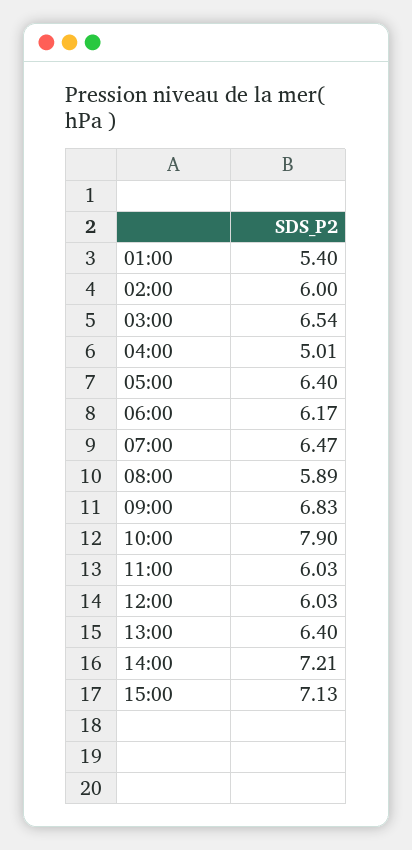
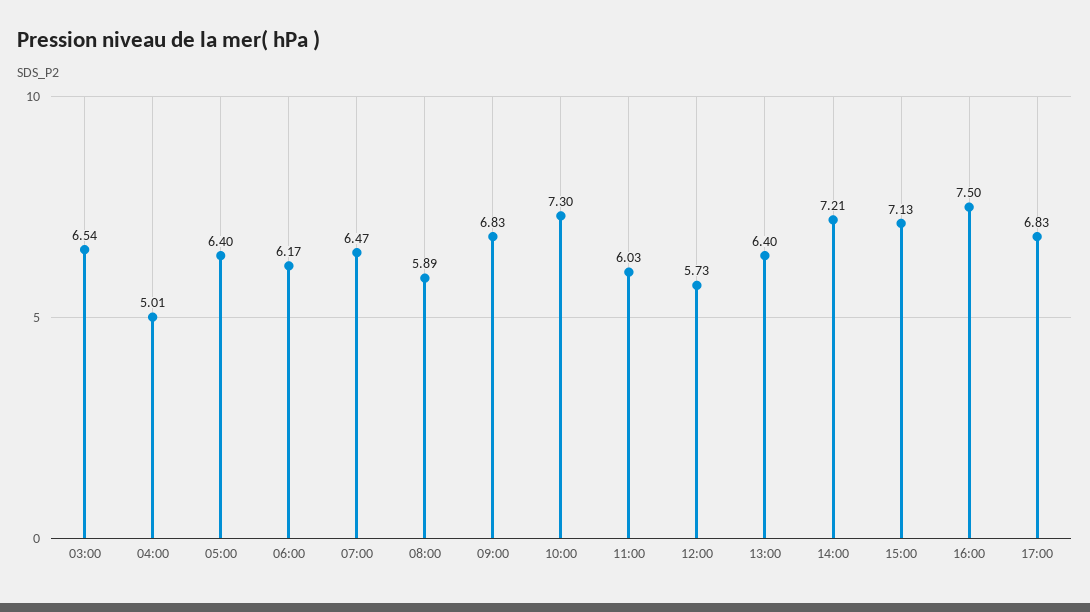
01:00: 5.4 -> none
02:00: 6 -> none
10:00: 7.9 -> 7.3
12:00: 6.03 -> 5.73
16:00: none -> 7.5
17:00: none -> 6.83

